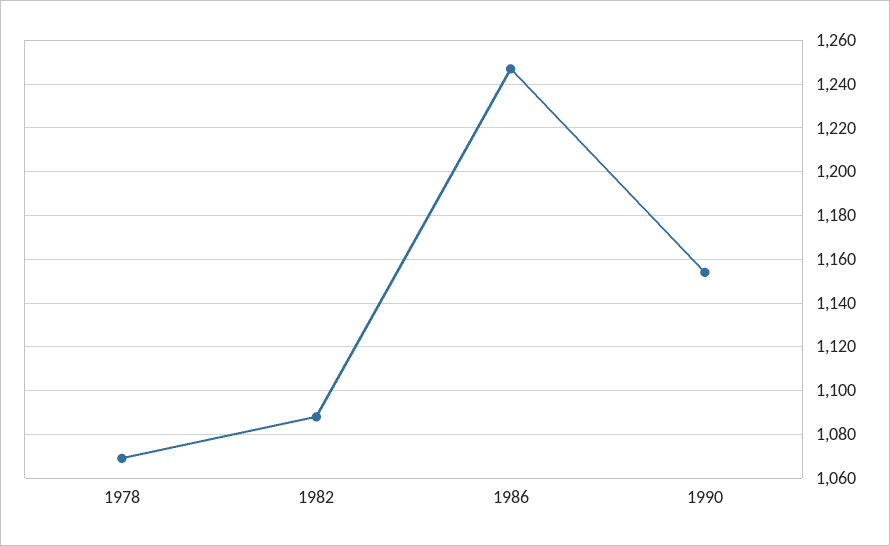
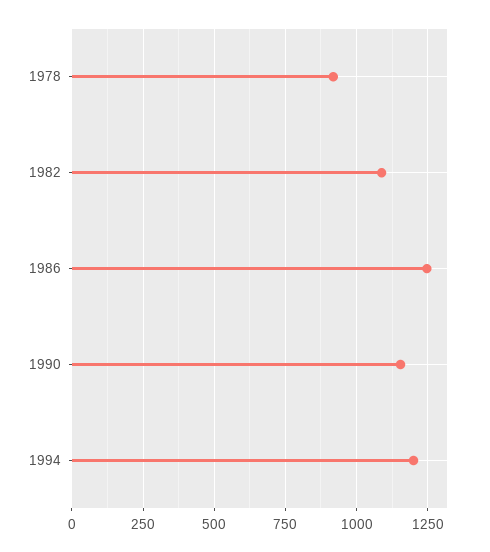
1978: 1070 -> 925
1994: none -> 1200

